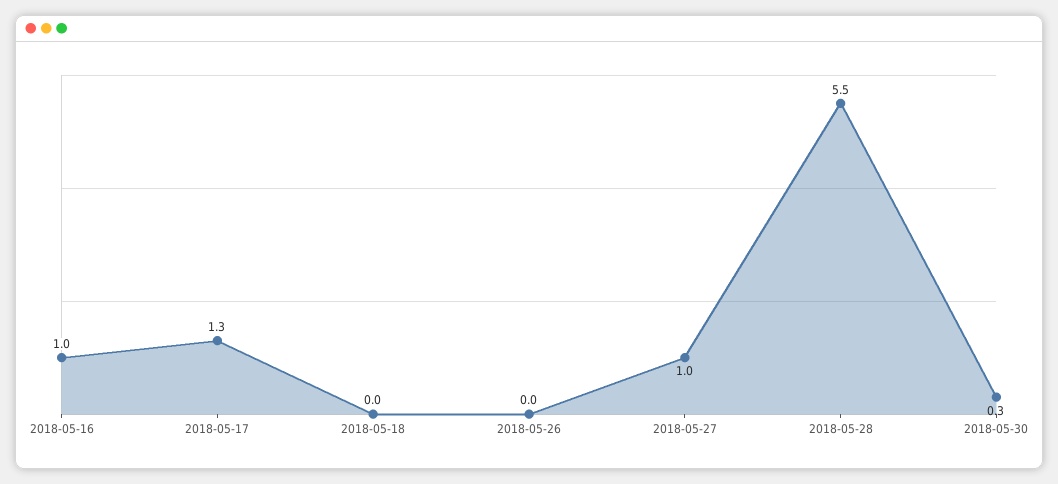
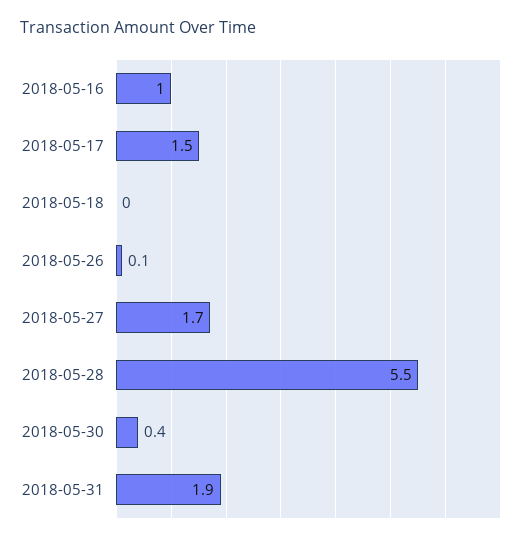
2018-05-17: 1.3 -> 1.5
2018-05-26: 0 -> 0.1
2018-05-27: 1 -> 1.7
2018-05-30: 0.3 -> 0.4
2018-05-31: none -> 1.9

